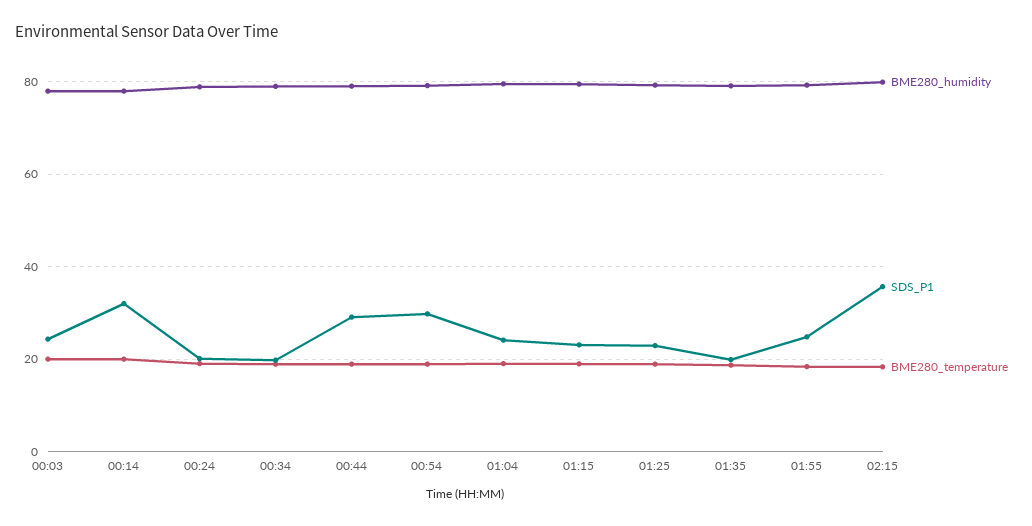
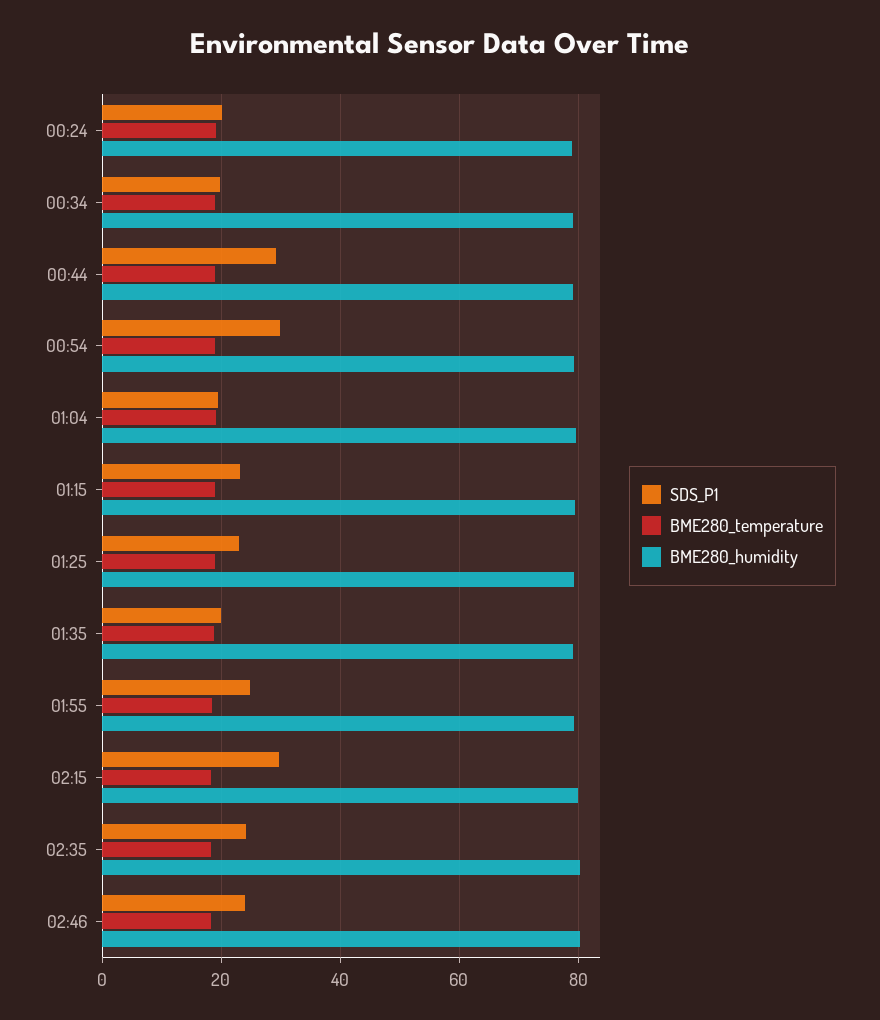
BME280_humidity, 00:03: 78 -> none
SDS_P1, 00:03: 24 -> none
BME280_temperature, 00:03: 20 -> none
BME280_humidity, 00:14: 78 -> none
SDS_P1, 00:14: 32 -> none
BME280_temperature, 00:14: 20 -> none
SDS_P1, 01:04: 24 -> 20
SDS_P1, 02:15: 36 -> 30
SDS_P1, 02:35: none -> 24
BME280_temperature, 02:35: none -> 18
BME280_humidity, 02:35: none -> 80
SDS_P1, 02:46: none -> 24
BME280_temperature, 02:46: none -> 18
BME280_humidity, 02:46: none -> 80

